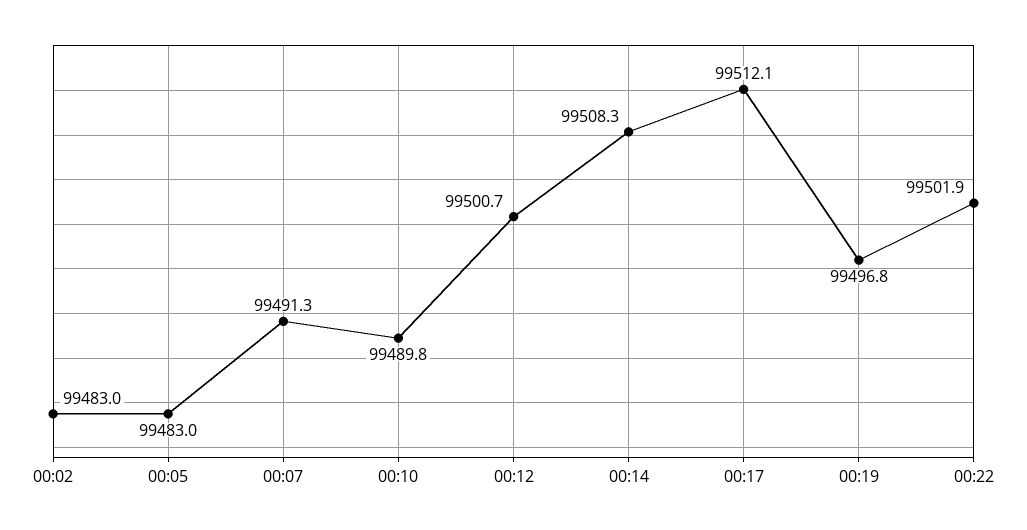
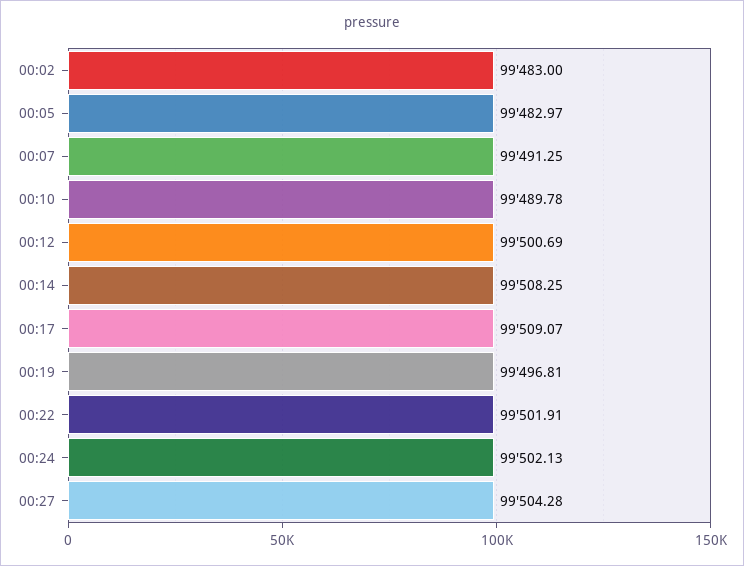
00:17: 99512.1 -> 99509.07
00:24: none -> 99502.13
00:27: none -> 99504.28

